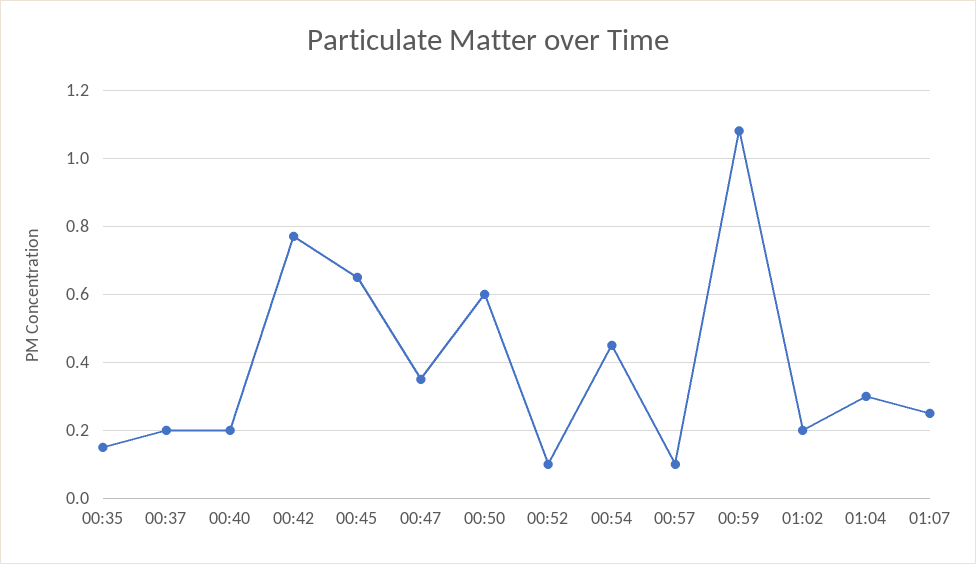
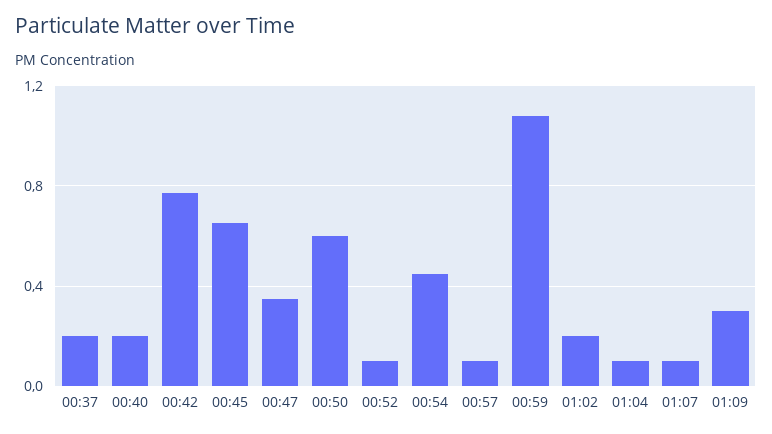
00:35: 0.15 -> none
01:04: 0.3 -> 0.1
01:07: 0.25 -> 0.1
01:09: none -> 0.3

